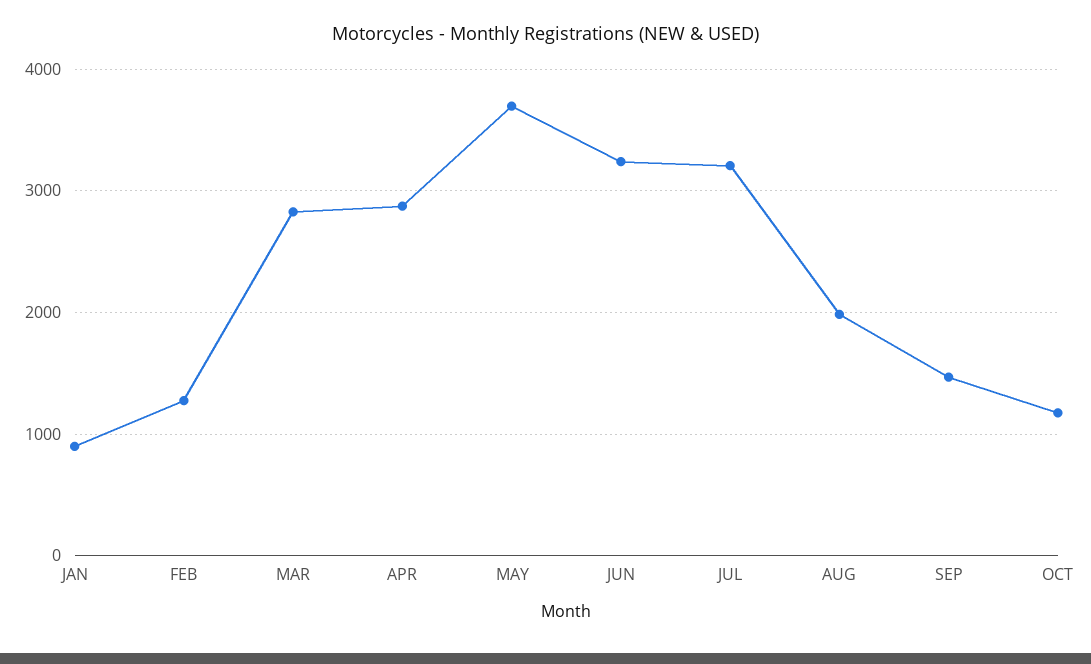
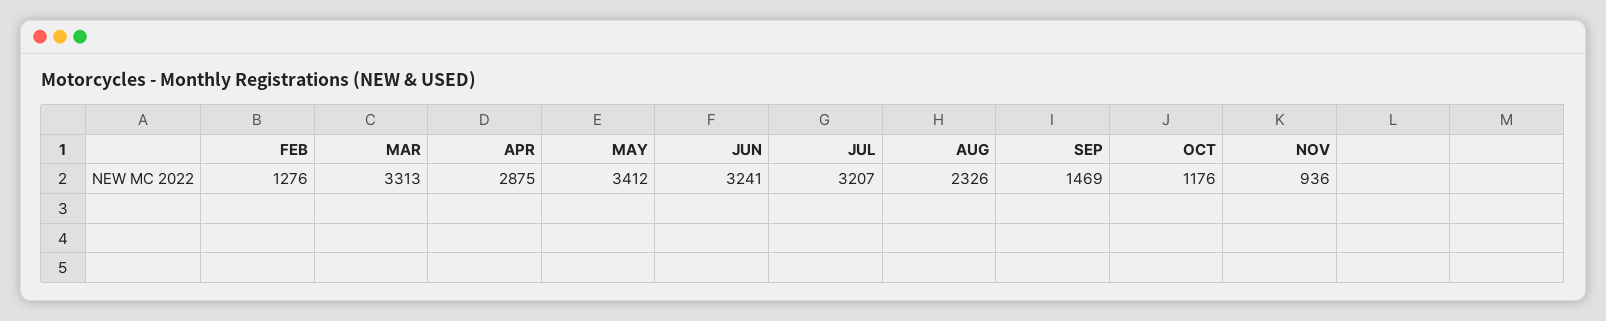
JAN: 900 -> none
MAR: 2800 -> 3313
MAY: 3700 -> 3412
AUG: 2000 -> 2326
NOV: none -> 936

